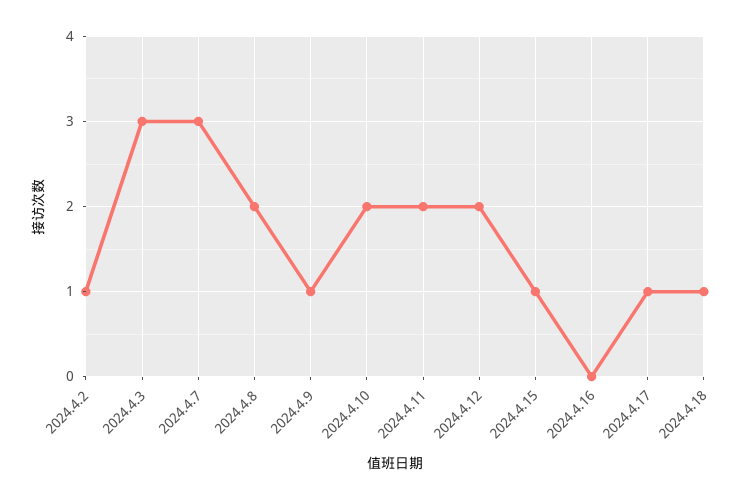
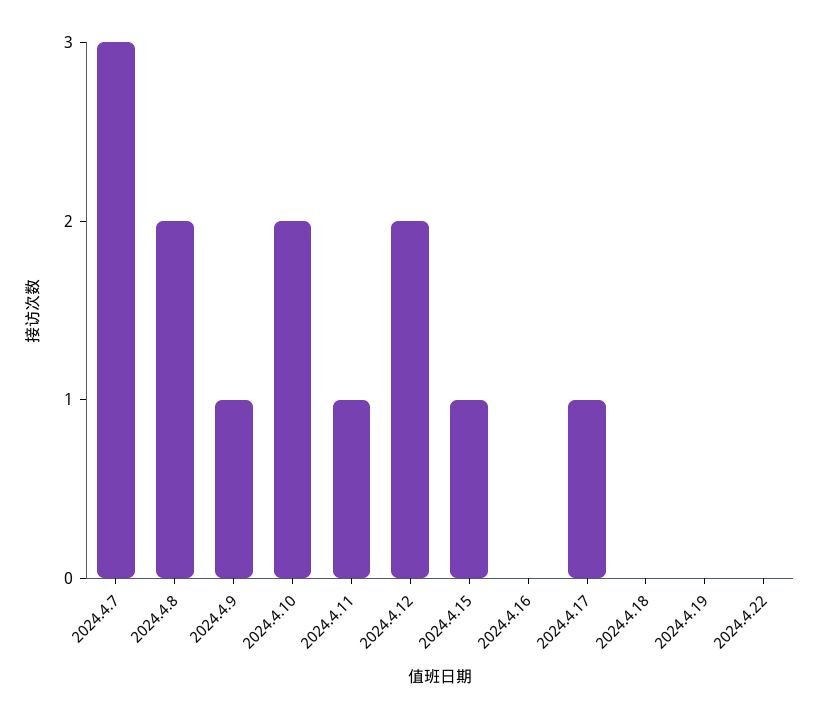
2024.4.2: 1 -> none
2024.4.3: 3 -> none
2024.4.11: 2 -> 1
2024.4.18: 1 -> 0
2024.4.19: none -> 0
2024.4.22: none -> 0

